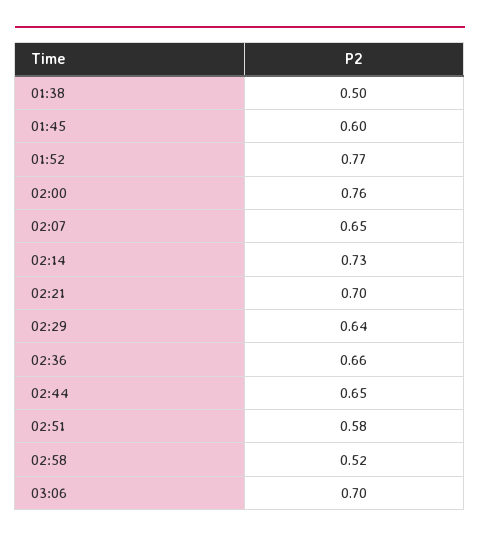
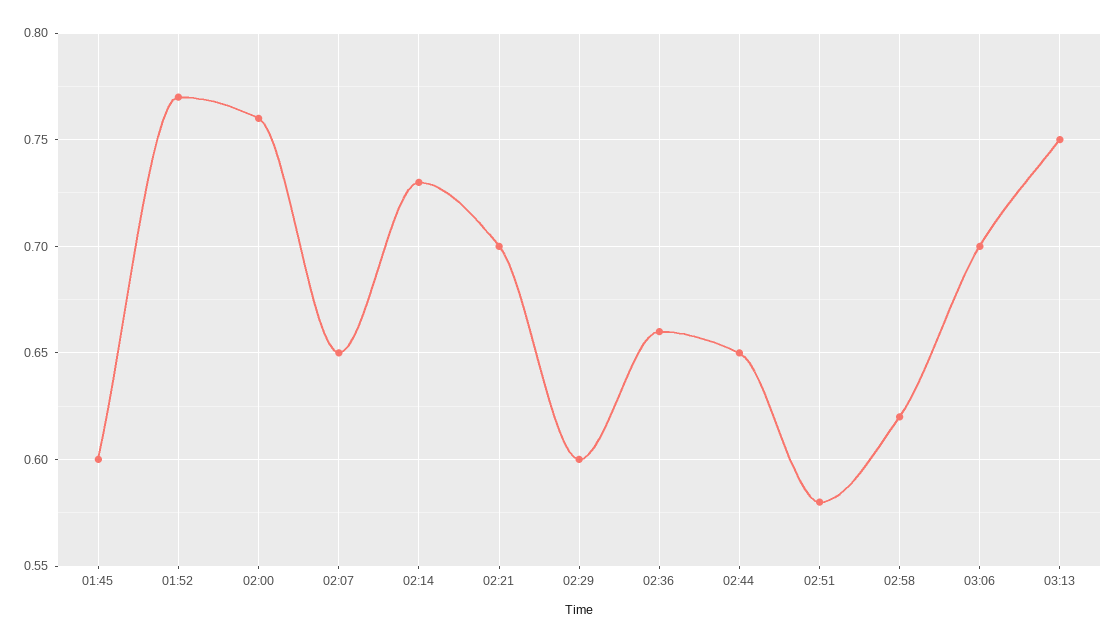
01:38: 0.5 -> none
02:29: 0.64 -> 0.6
02:58: 0.52 -> 0.62
03:13: none -> 0.75

